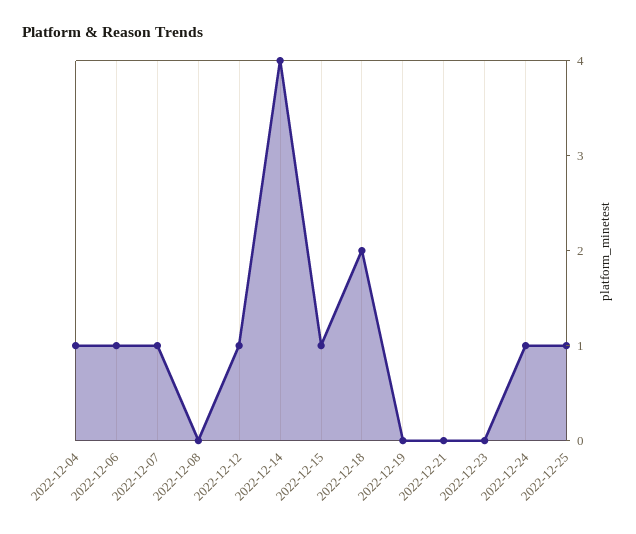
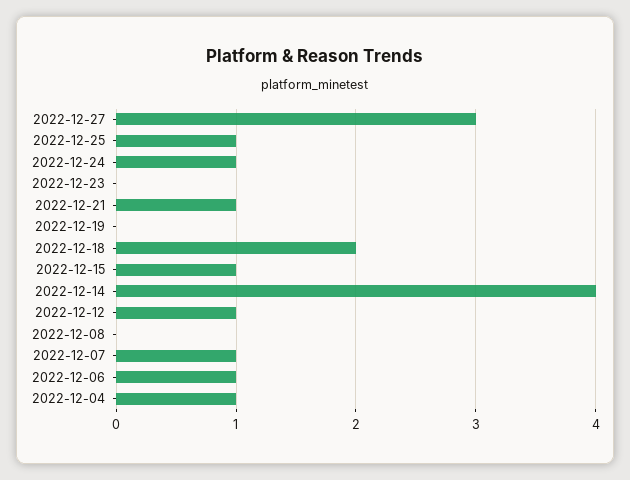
2022-12-21: 0 -> 1
2022-12-27: none -> 3

